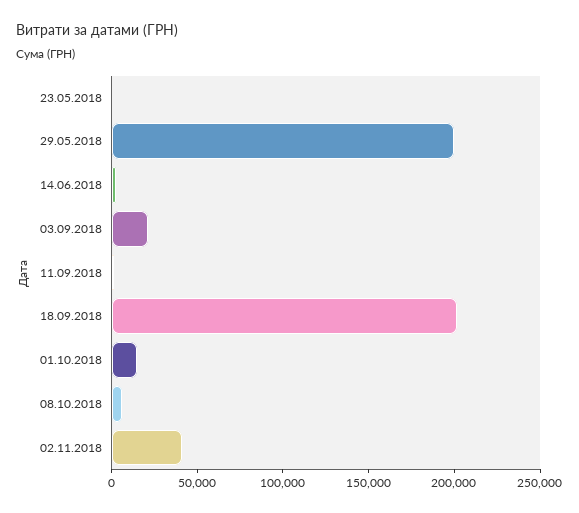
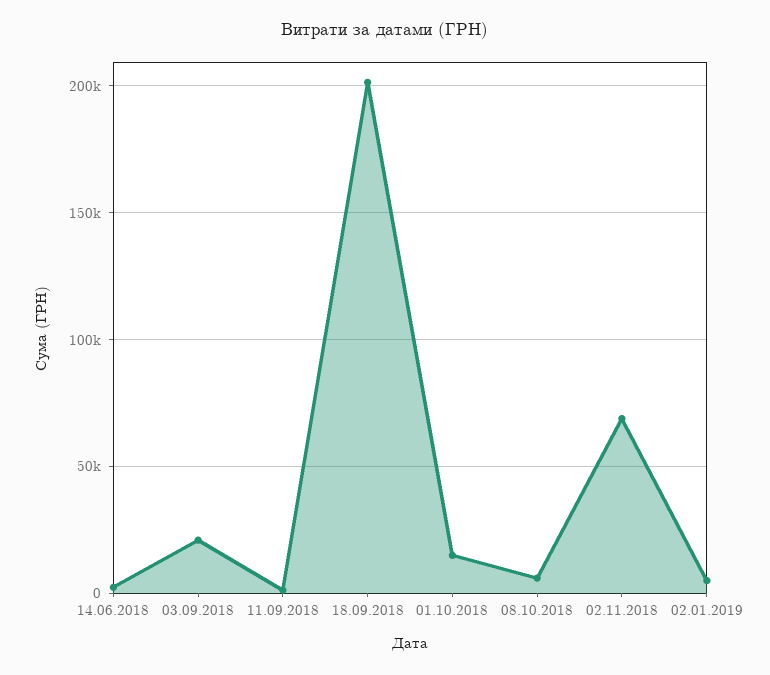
23.05.2018: 0 -> none
29.05.2018: 200000 -> none
02.11.2018: 40000 -> 70000
02.01.2019: none -> 5000

